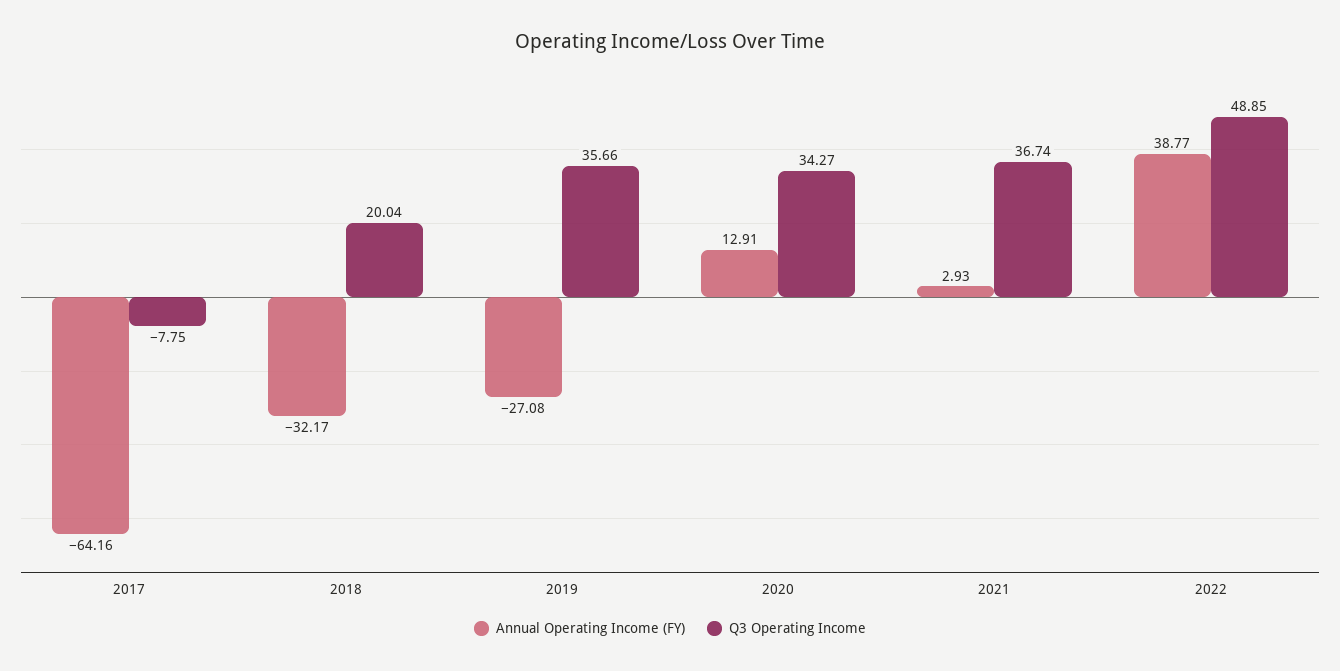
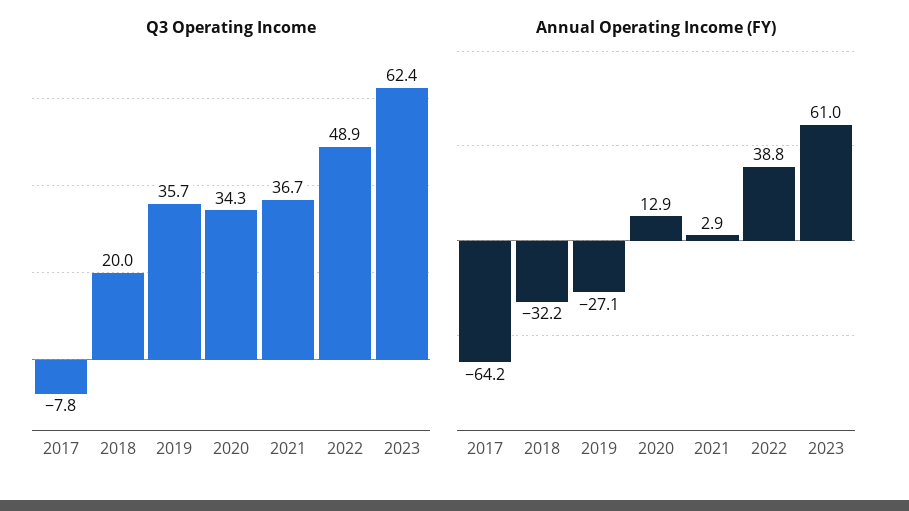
Q3 Operating Income, 2023: none -> 62.4
Annual Operating Income (FY), 2023: none -> 61

